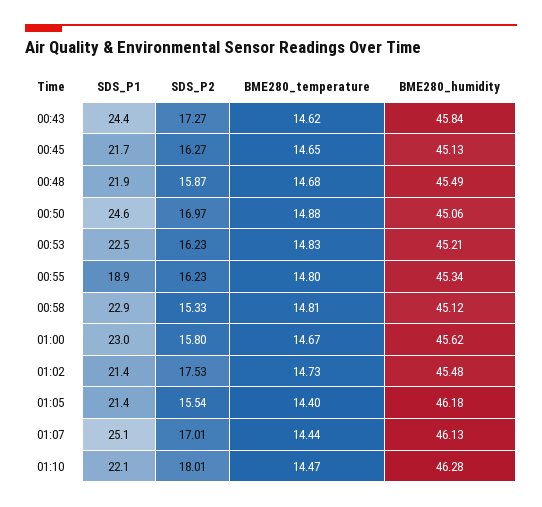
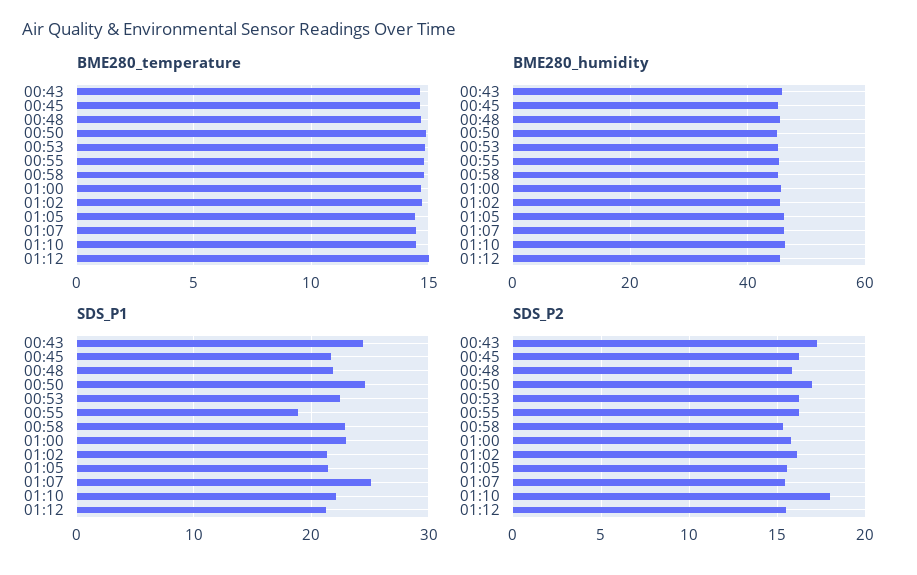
SDS_P2, 01:02: 17.53 -> 16
SDS_P2, 01:07: 17.01 -> 15.5
BME280_temperature, 01:12: none -> 15
BME280_humidity, 01:12: none -> 46
SDS_P1, 01:12: none -> 21
SDS_P2, 01:12: none -> 15.5

